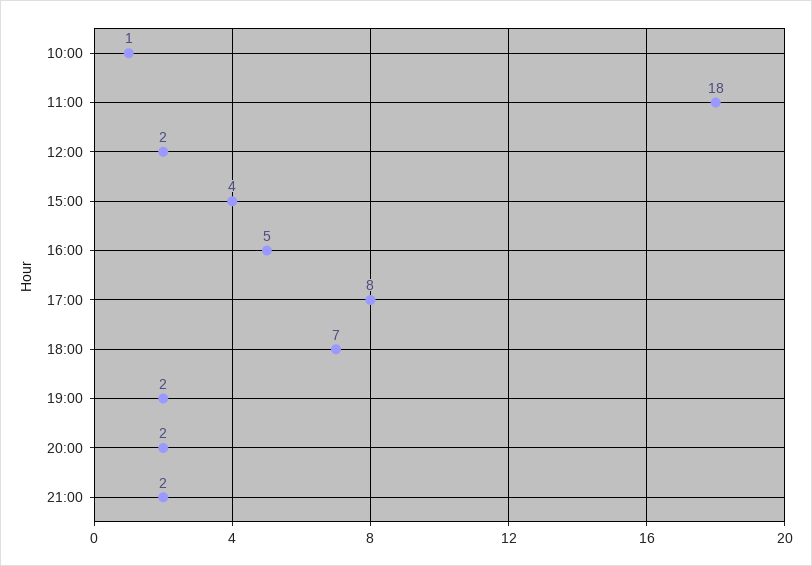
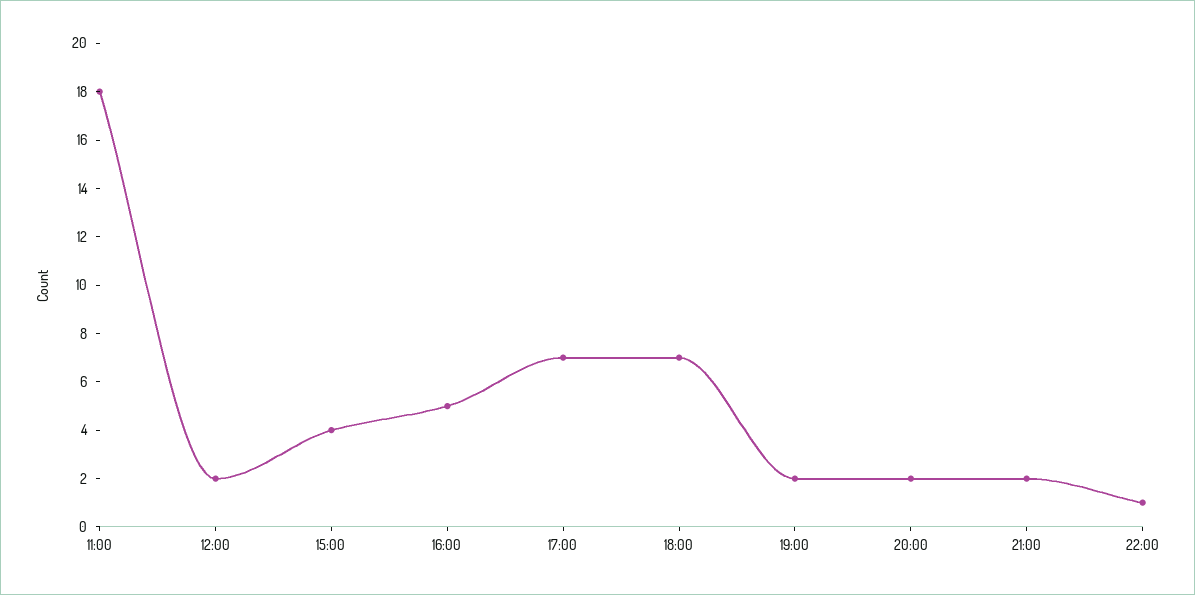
10:00: 1 -> none
17:00: 8 -> 7
22:00: none -> 1

